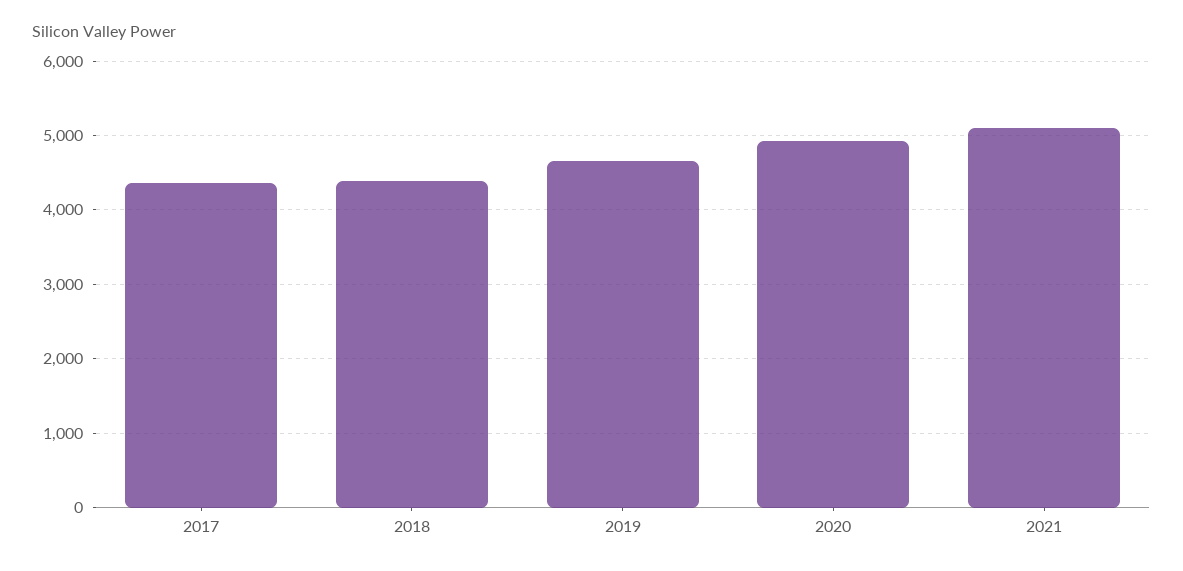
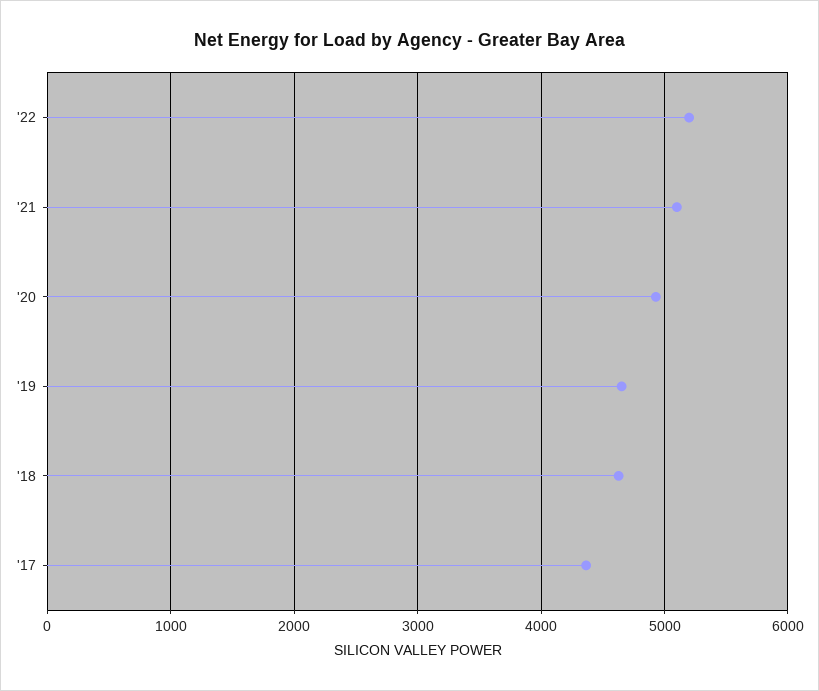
2018: 4400 -> 4600
'22: none -> 5200

